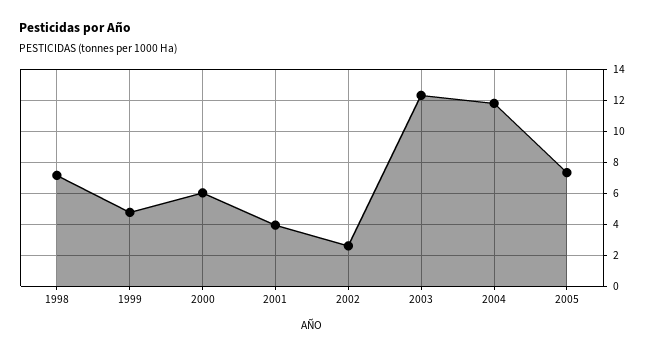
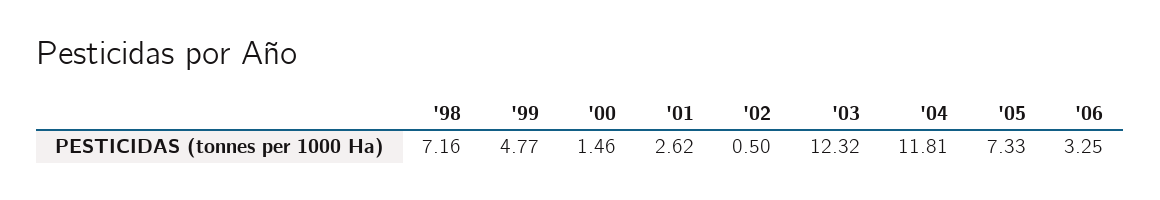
2000: 6 -> 1.46
2001: 4 -> 2.62
2002: 2.5 -> 0.5
'06: none -> 3.25

